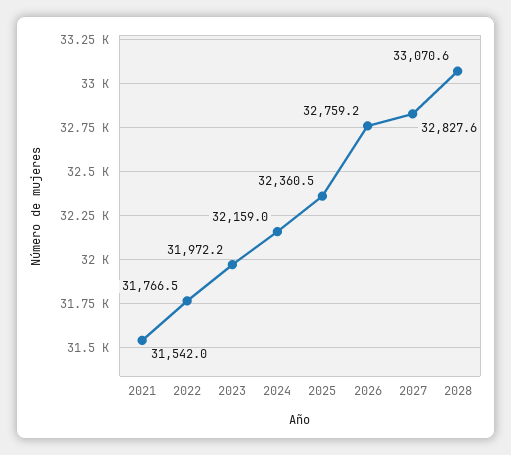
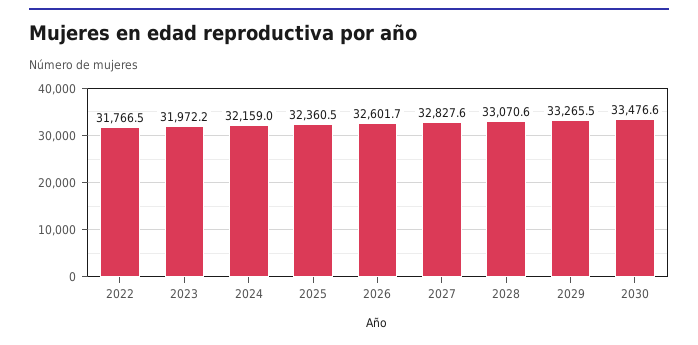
2021: 31542 -> none
2026: 32759.2 -> 32601.7
2029: none -> 33265.5
2030: none -> 33476.6

